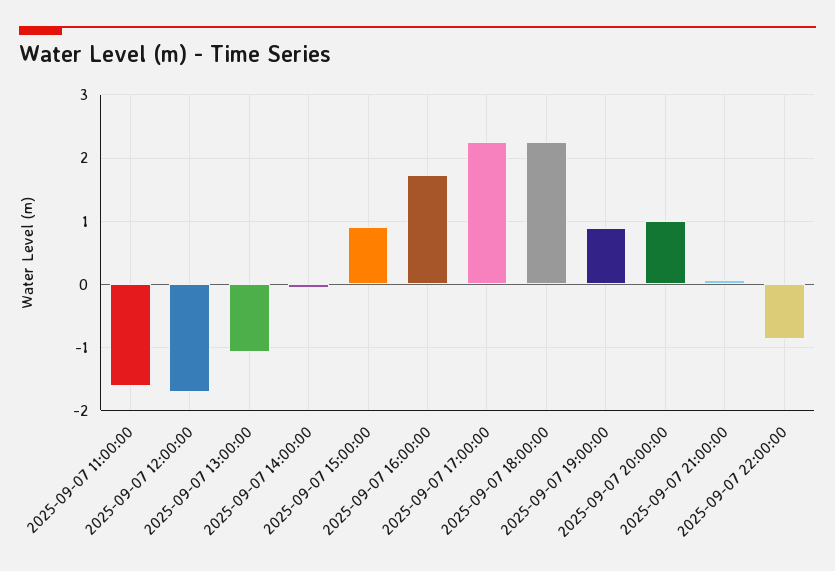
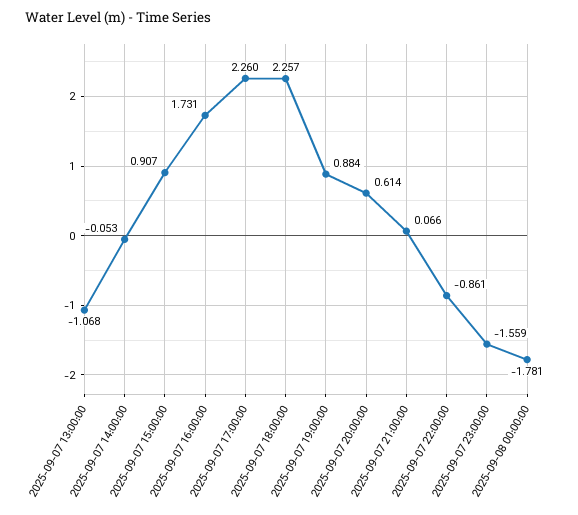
2025-09-07 11:00:00: -1.6 -> none
2025-09-07 12:00:00: -1.7 -> none
2025-09-07 20:00:00: 1 -> 0.614
2025-09-07 23:00:00: none -> -1.559
2025-09-08 00:00:00: none -> -1.781

